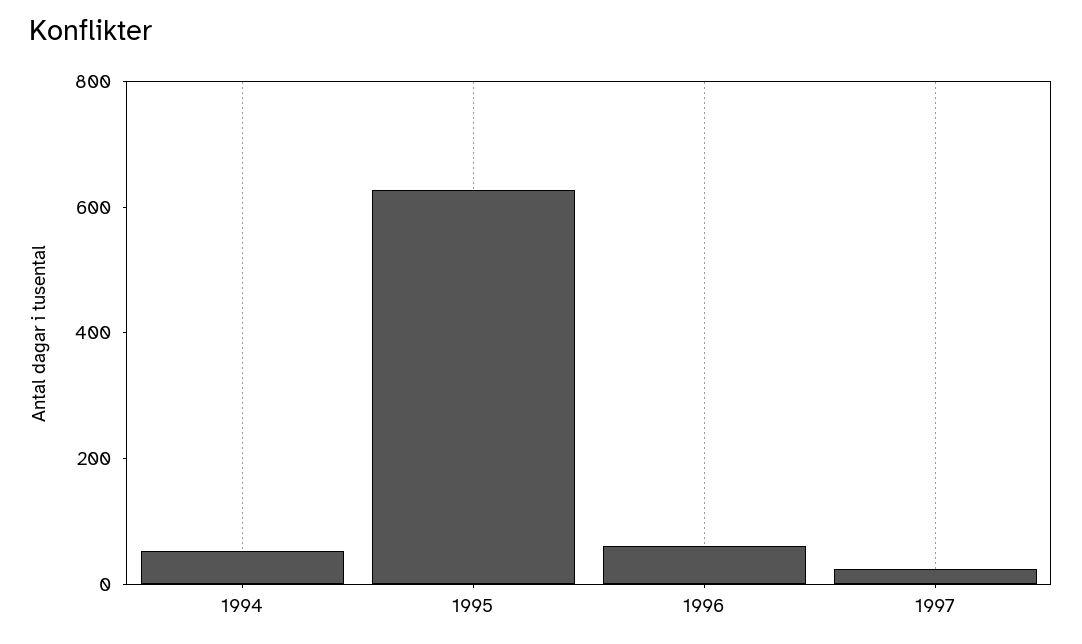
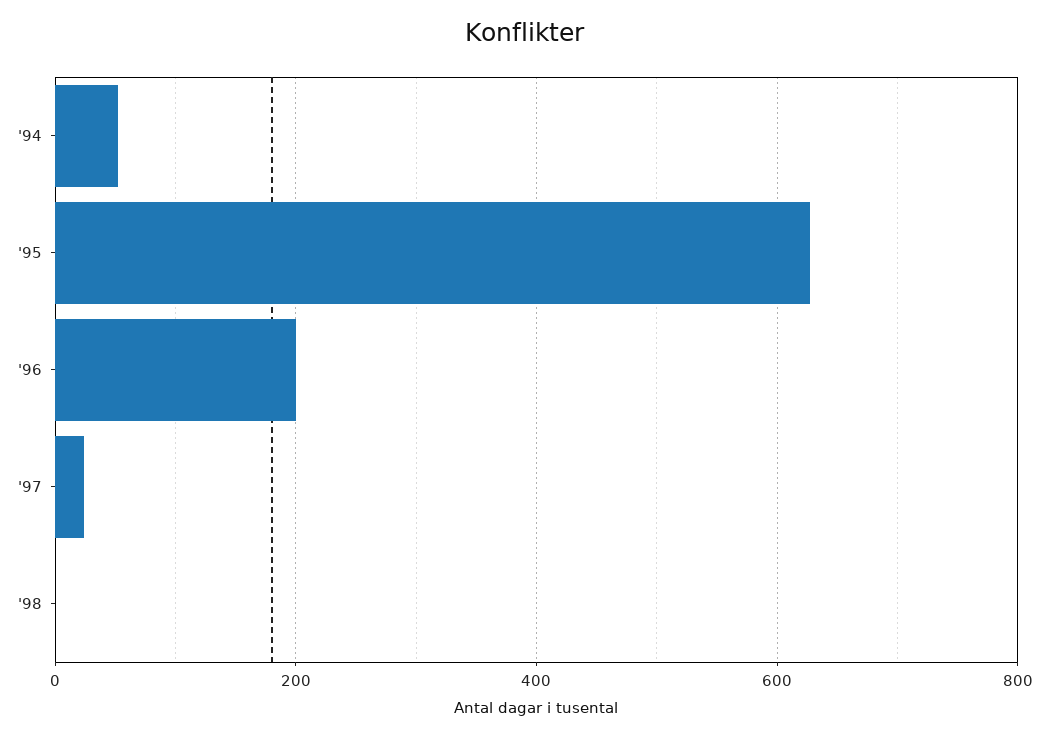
1996: 50 -> 200
'98: none -> 0

